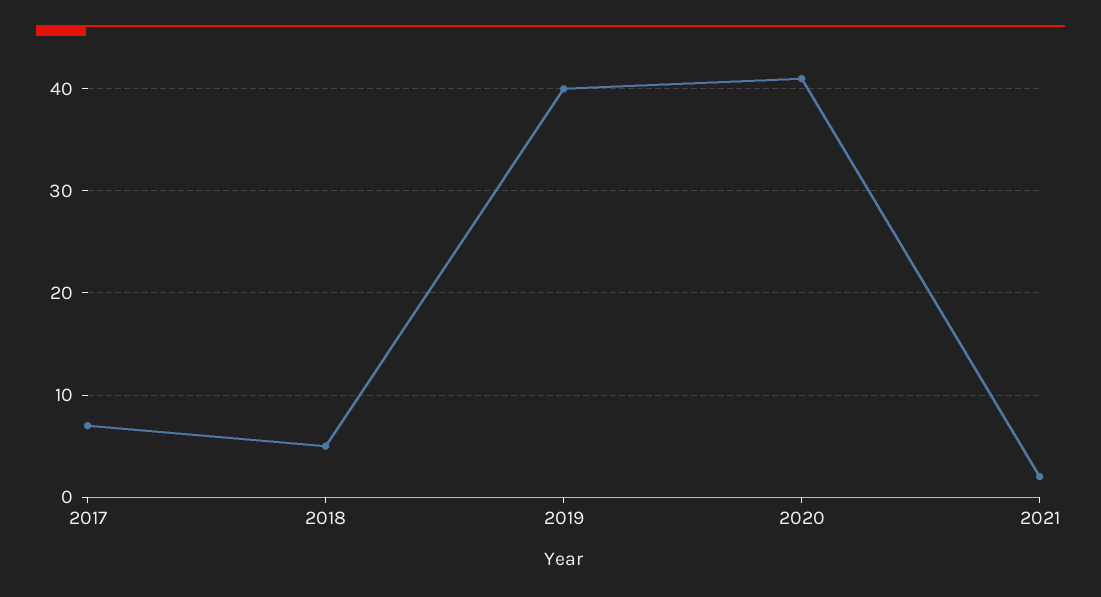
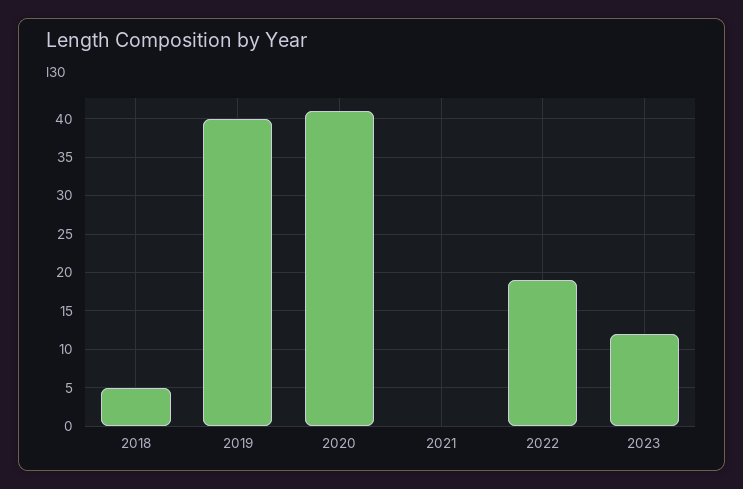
2017: 7 -> none
2021: 2 -> 0
2022: none -> 19
2023: none -> 12

